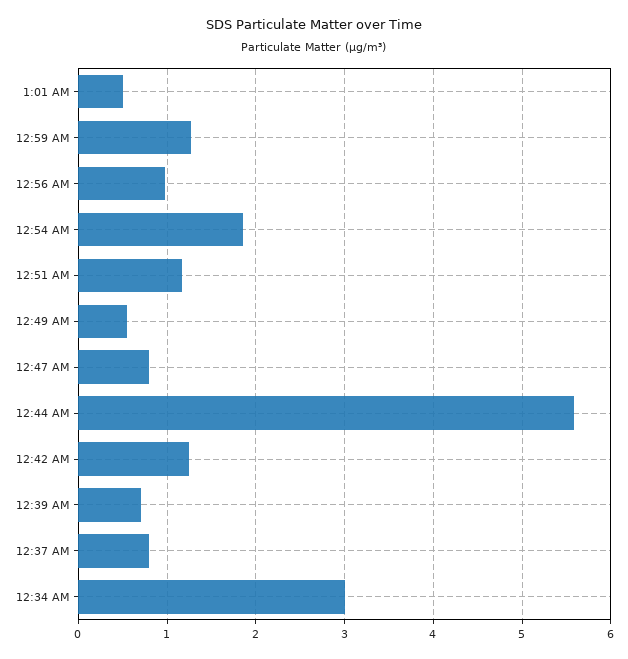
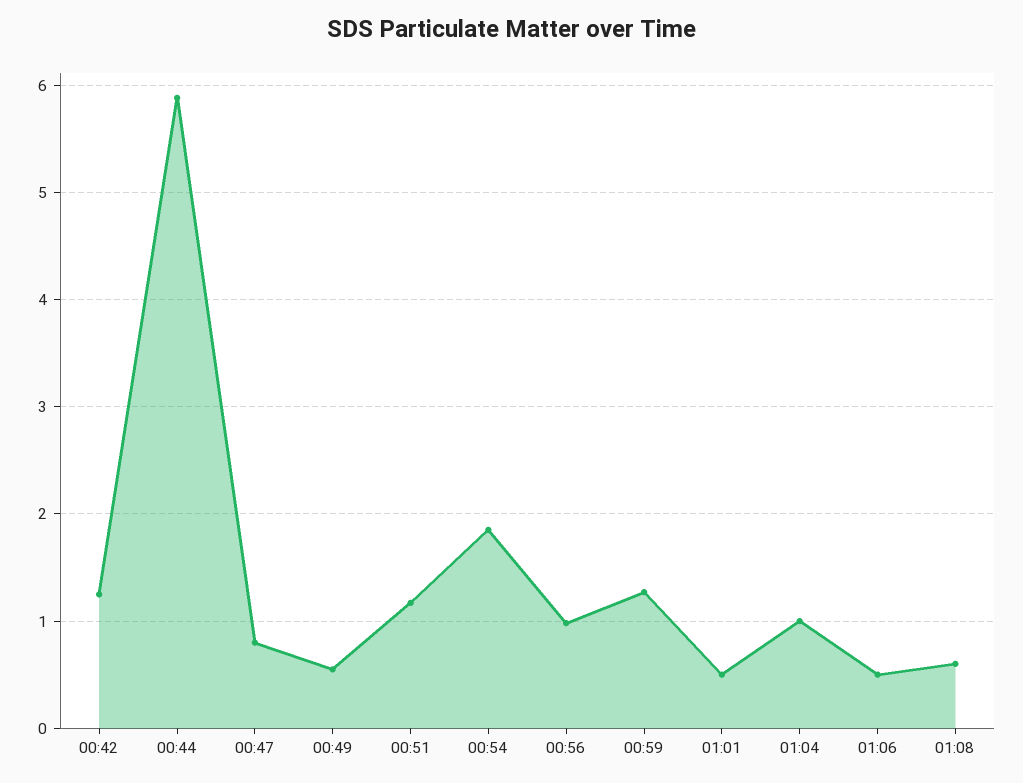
12:44 AM: 5.6 -> 5.9
12:39 AM: 0.7 -> none
12:37 AM: 0.8 -> none
12:34 AM: 3 -> none
01:04: none -> 1
01:06: none -> 0.5
01:08: none -> 0.6

